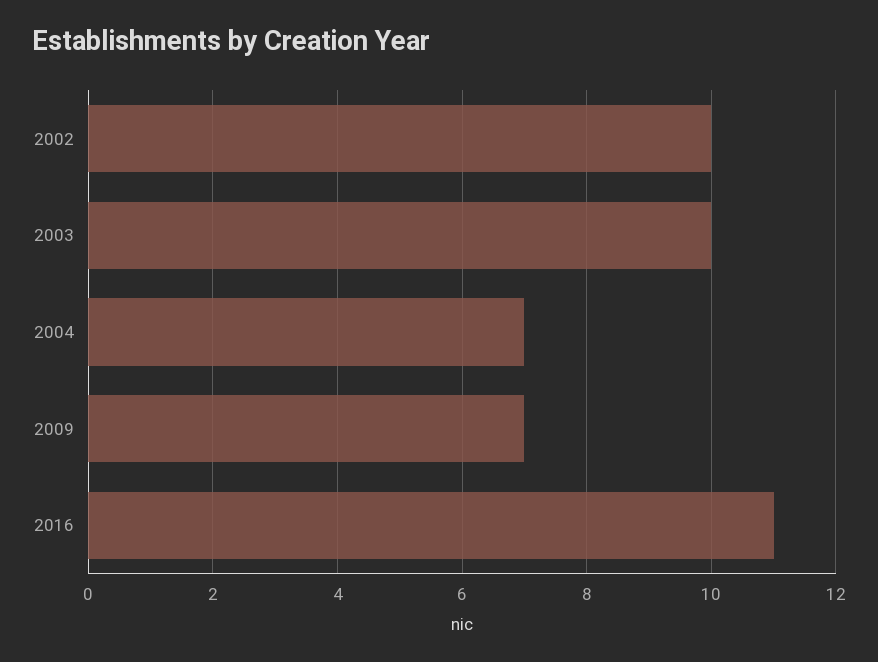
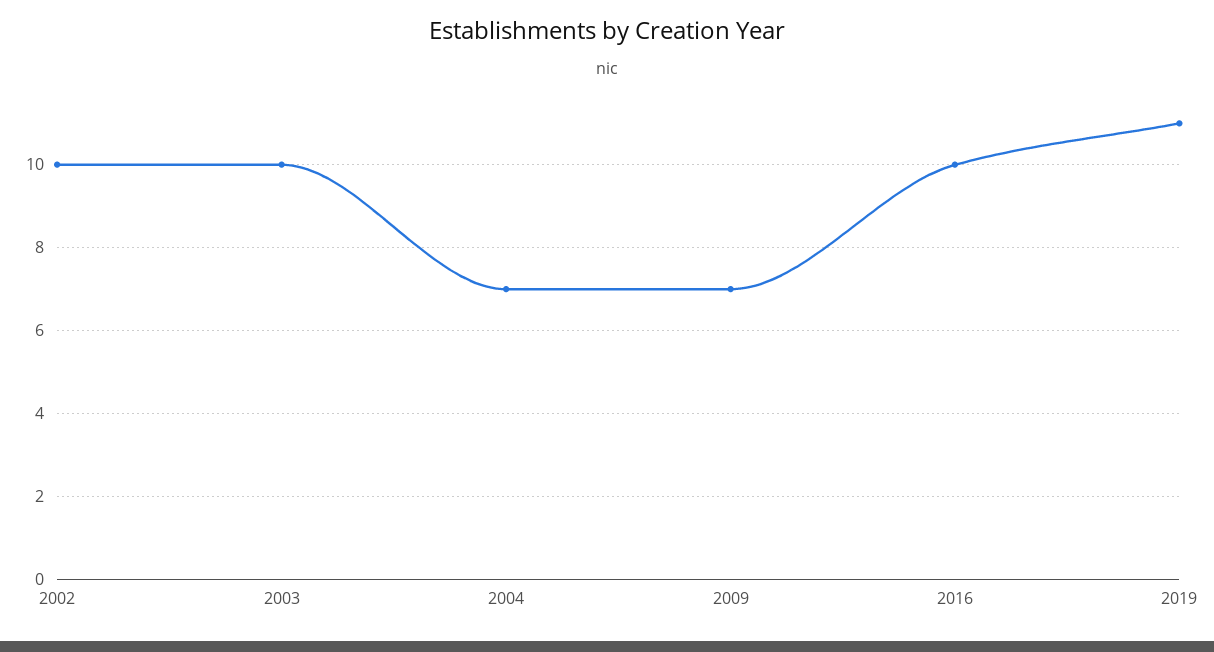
2016: 11 -> 10
2019: none -> 11

